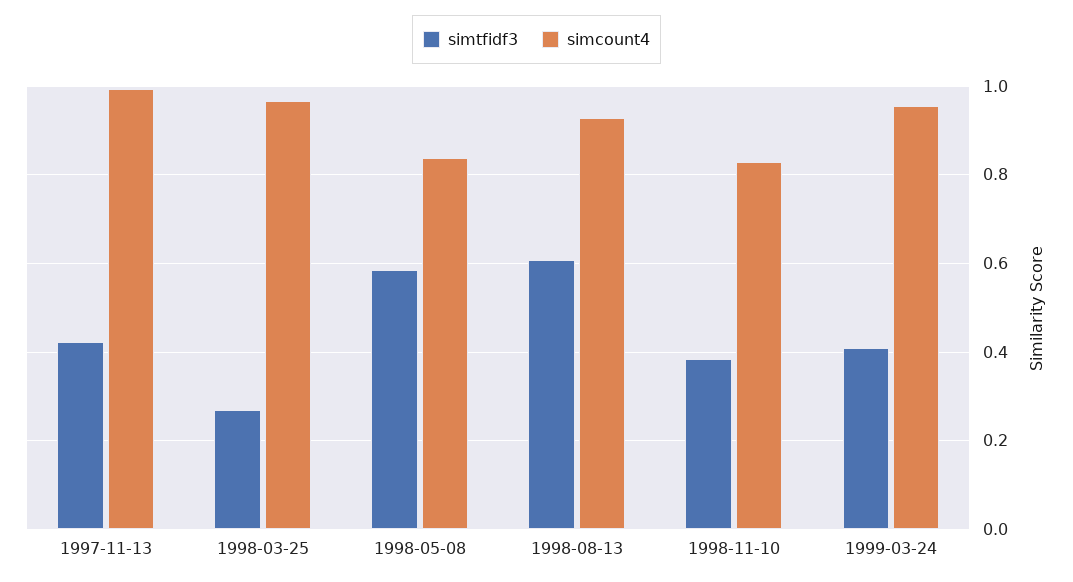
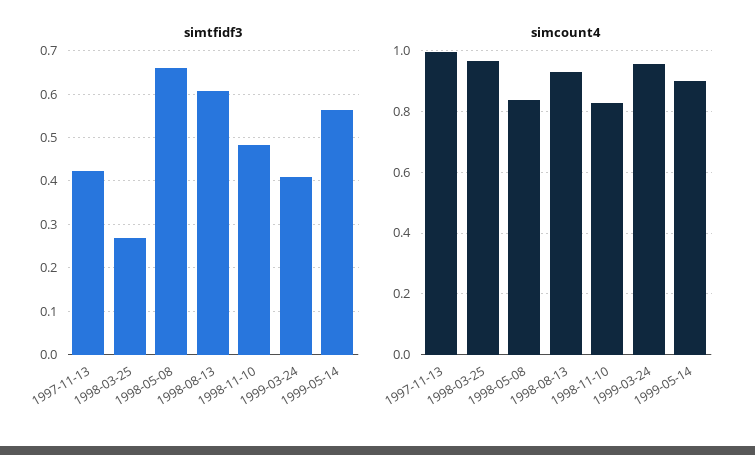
simtfidf3, 1998-05-08: 0.58 -> 0.66
simtfidf3, 1998-11-10: 0.38 -> 0.48
simtfidf3, 1999-05-14: none -> 0.56
simcount4, 1999-05-14: none -> 0.9

